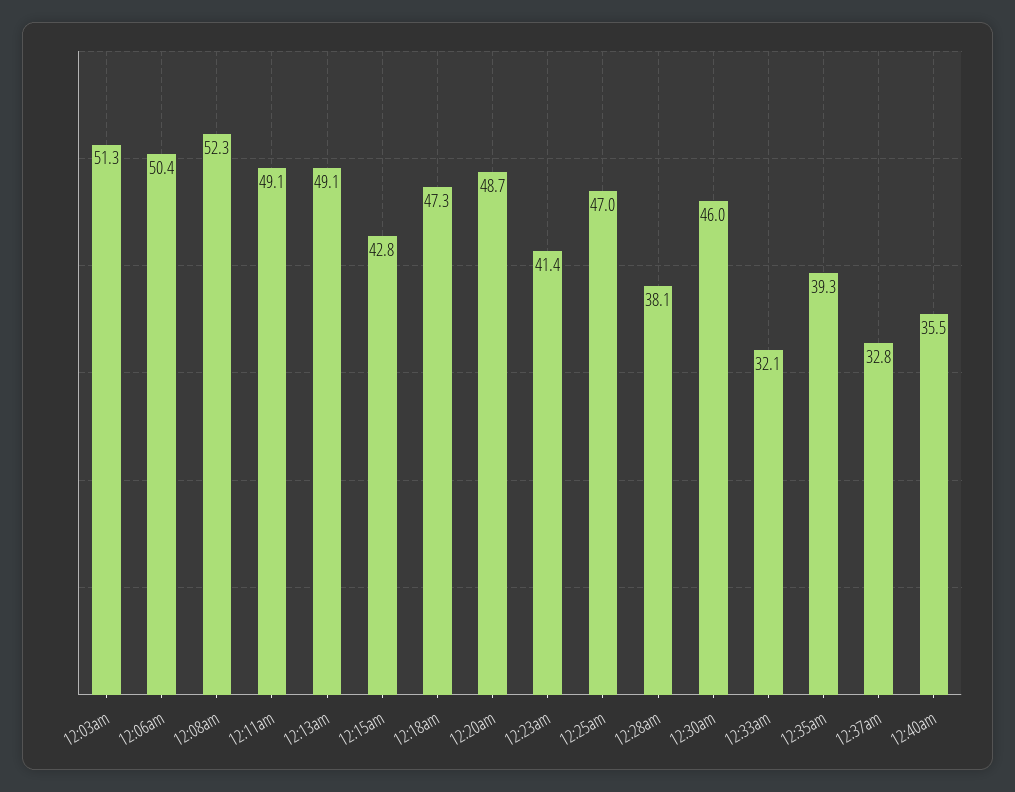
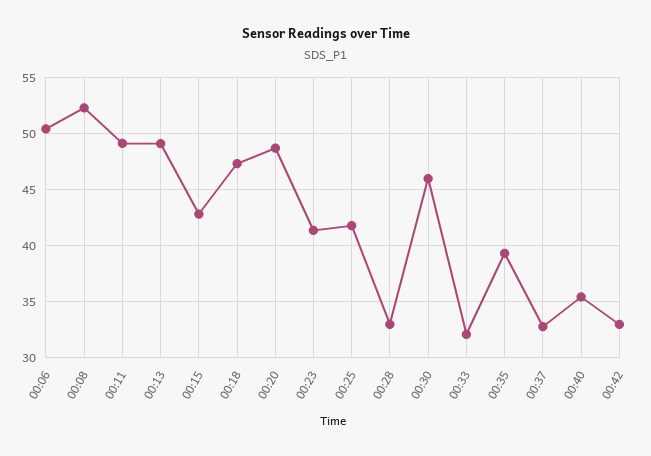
12:03am: 51.3 -> none
12:25am: 47 -> 42
12:28am: 38.1 -> 33
00:42: none -> 33

